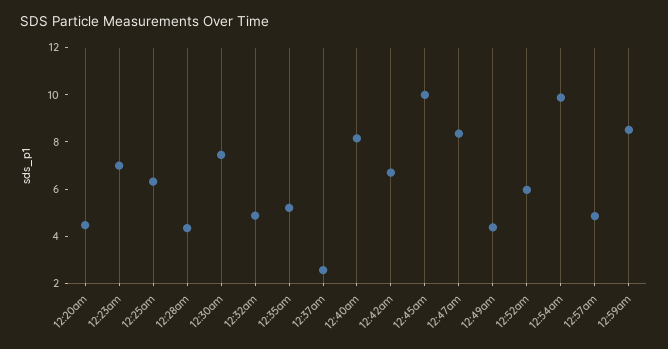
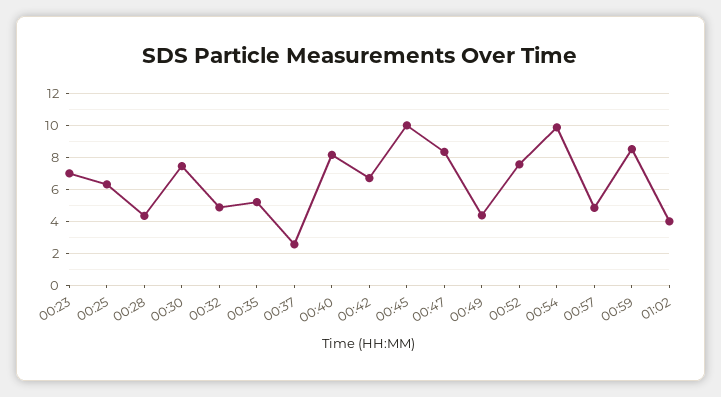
12:20am: 4.5 -> none
12:52am: 6 -> 7.5
01:02: none -> 4

